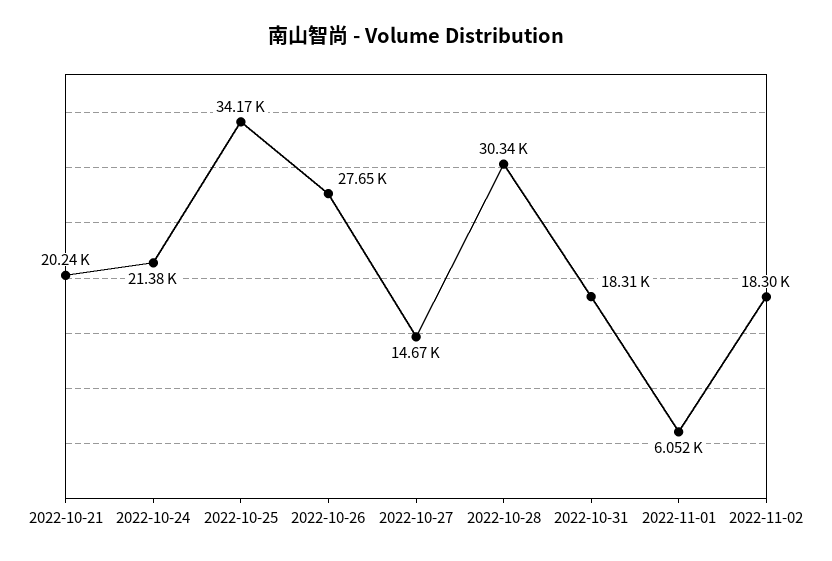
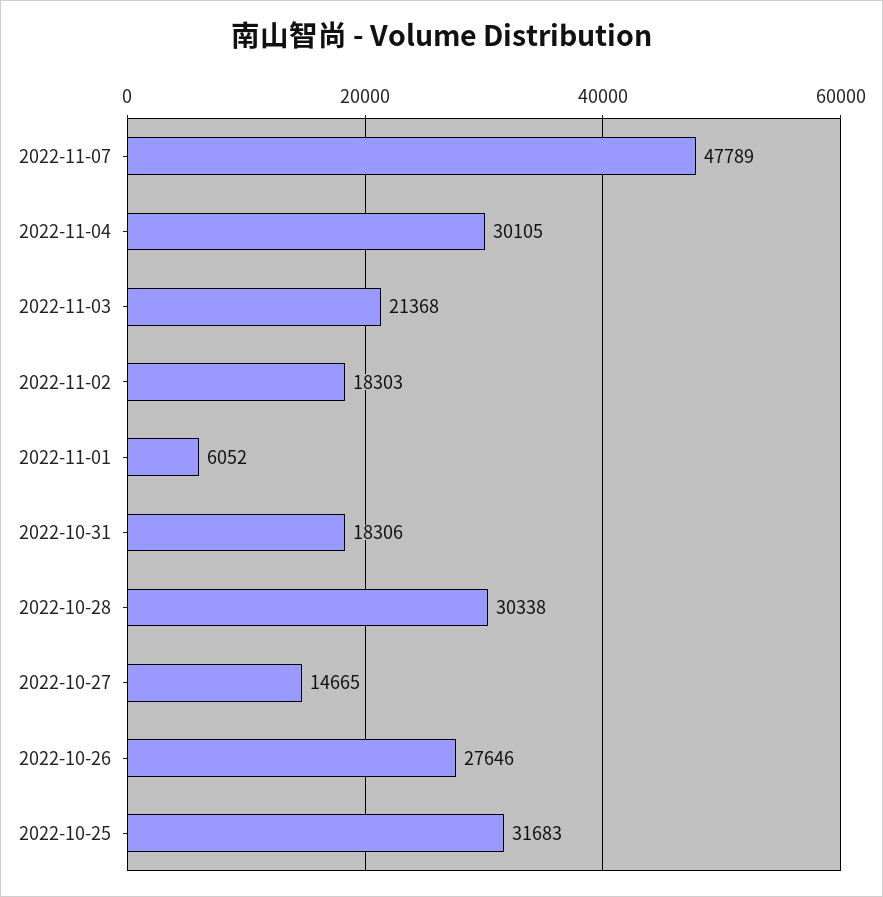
2022-10-21: 20240 -> none
2022-10-24: 21380 -> none
2022-10-25: 34170 -> 31683
2022-11-07: none -> 47789
2022-11-04: none -> 30105
2022-11-03: none -> 21368

